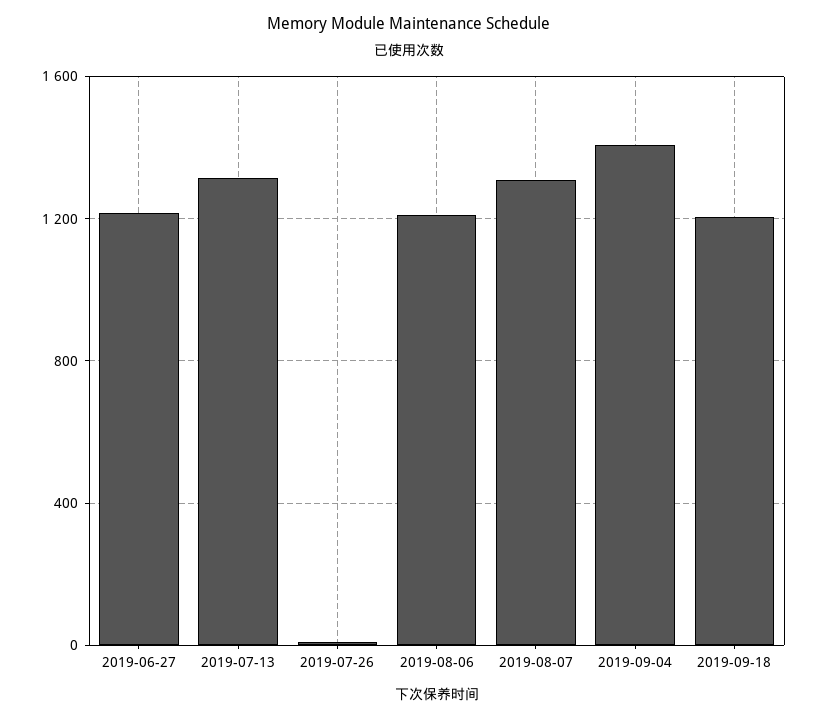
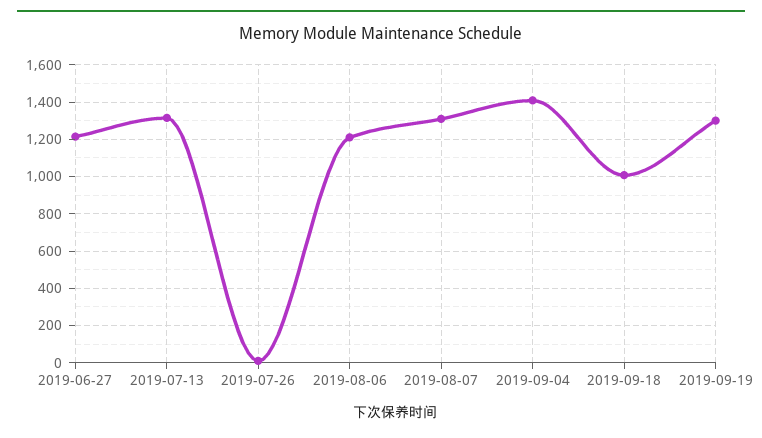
2019-09-18: 1200 -> 1000
2019-09-19: none -> 1300

